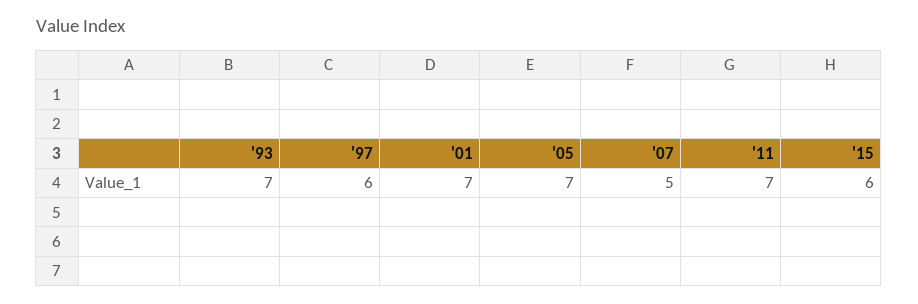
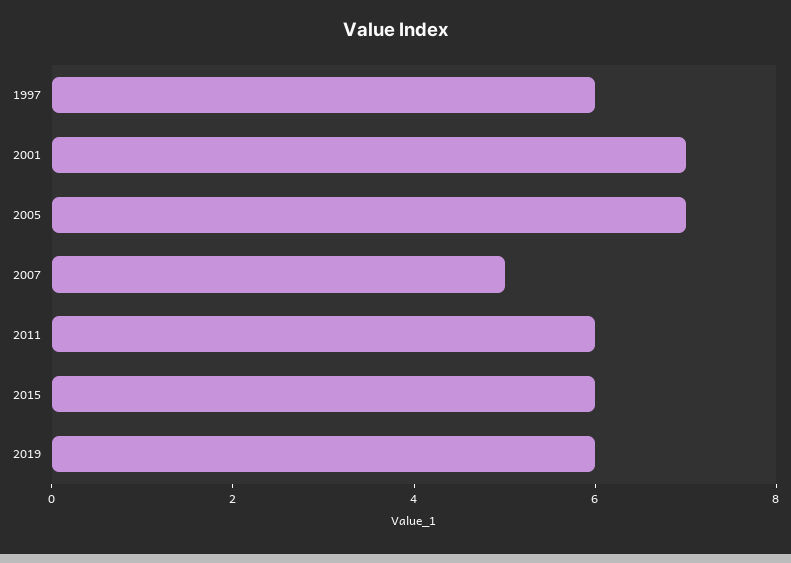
'93: 7 -> none
'11: 7 -> 6
2019: none -> 6

